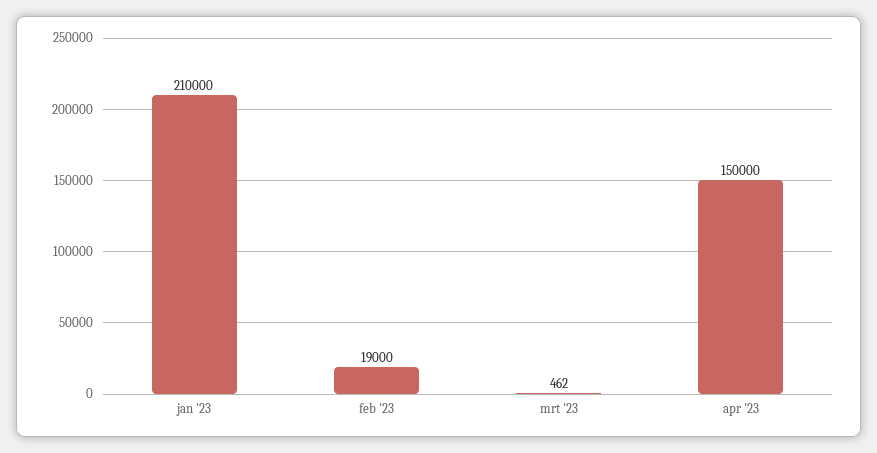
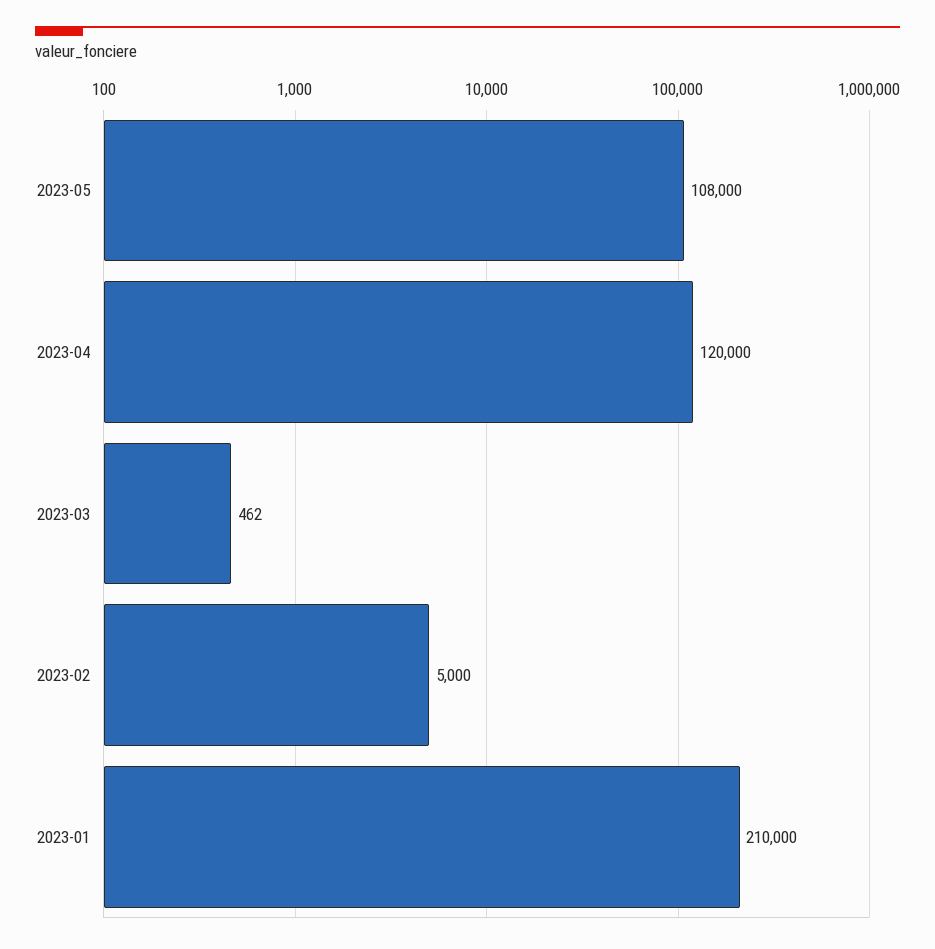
feb '23: 19000 -> 5000
apr '23: 150000 -> 120000
2023-05: none -> 108000

